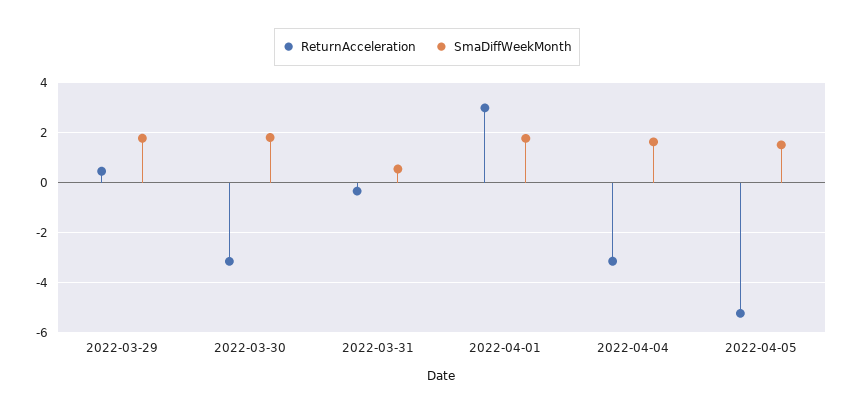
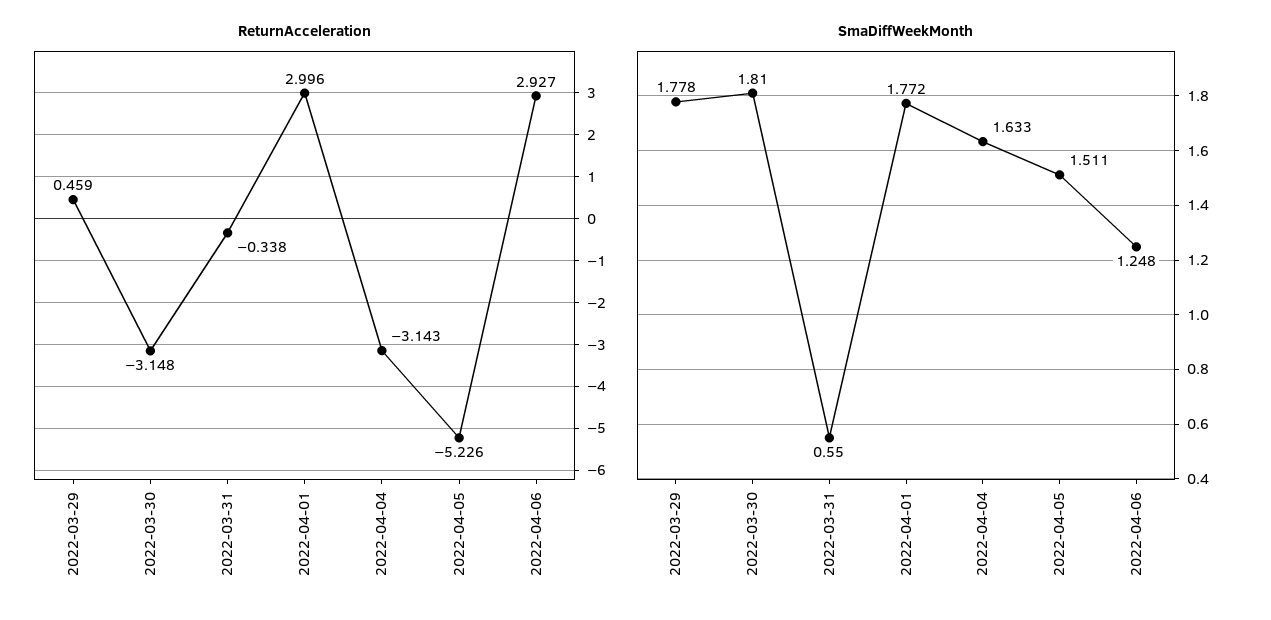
ReturnAcceleration, 2022-04-06: none -> 2.927
SmaDiffWeekMonth, 2022-04-06: none -> 1.248

